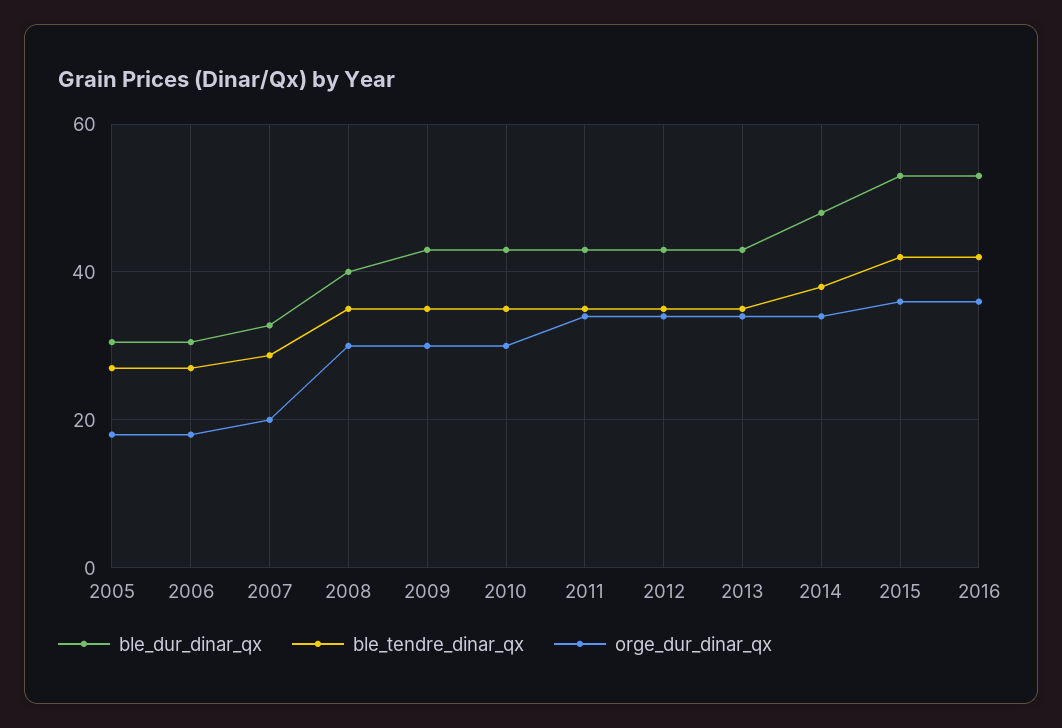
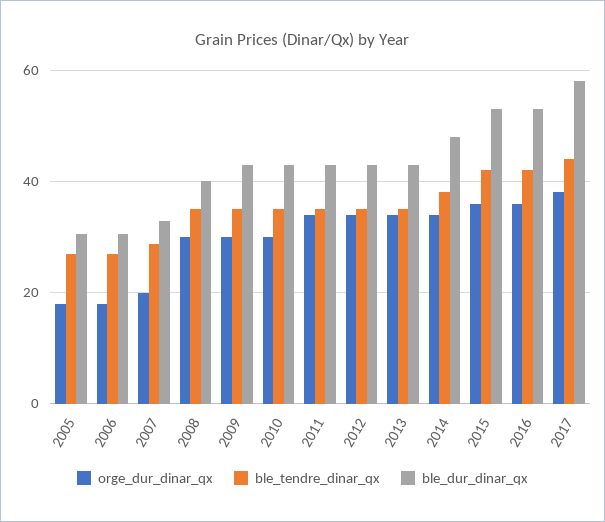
orge_dur_dinar_qx, 2017: none -> 38
ble_tendre_dinar_qx, 2017: none -> 44
ble_dur_dinar_qx, 2017: none -> 58

